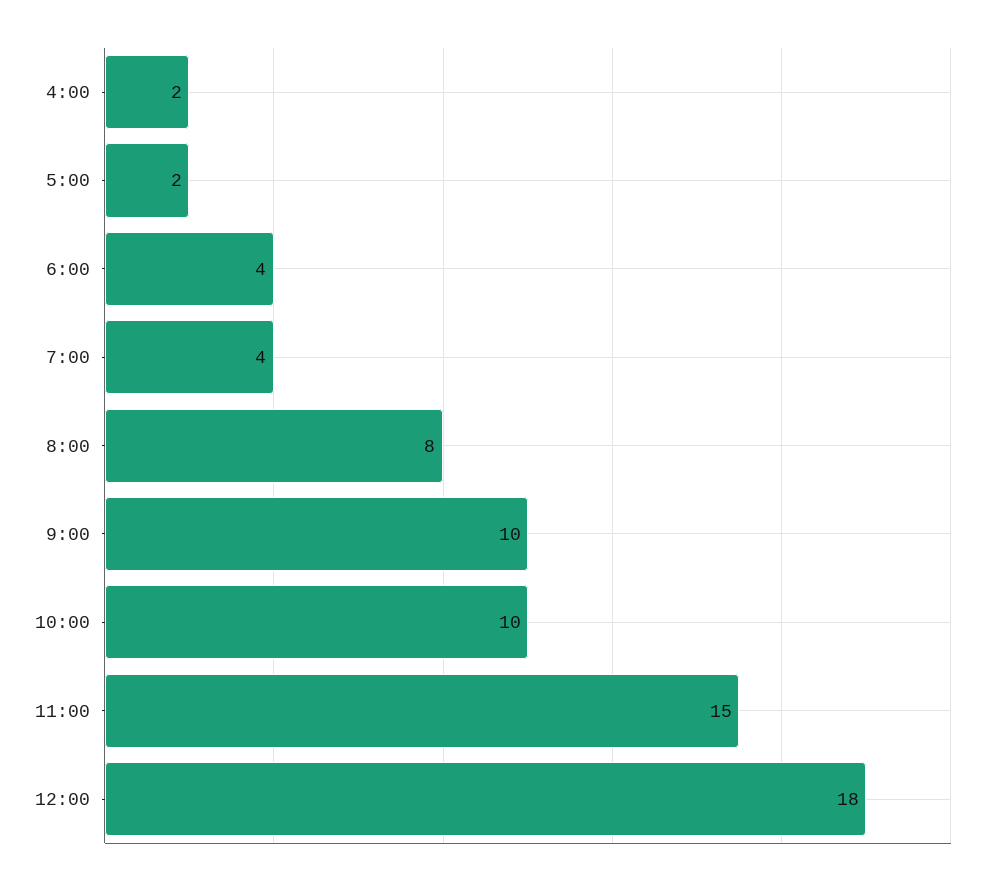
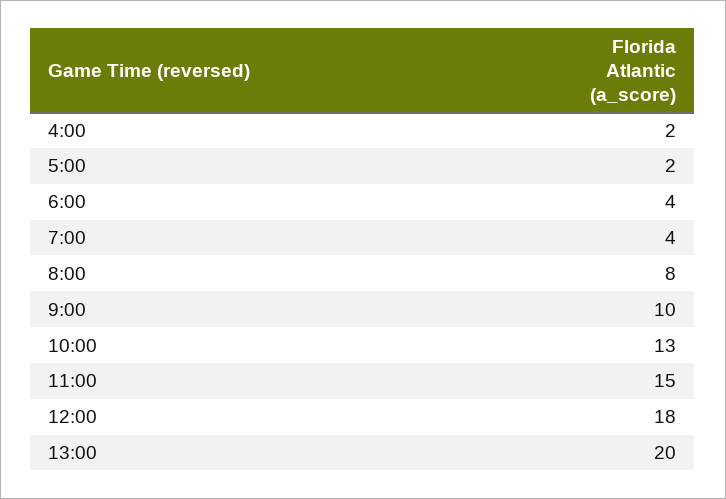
10:00: 10 -> 13
13:00: none -> 20

